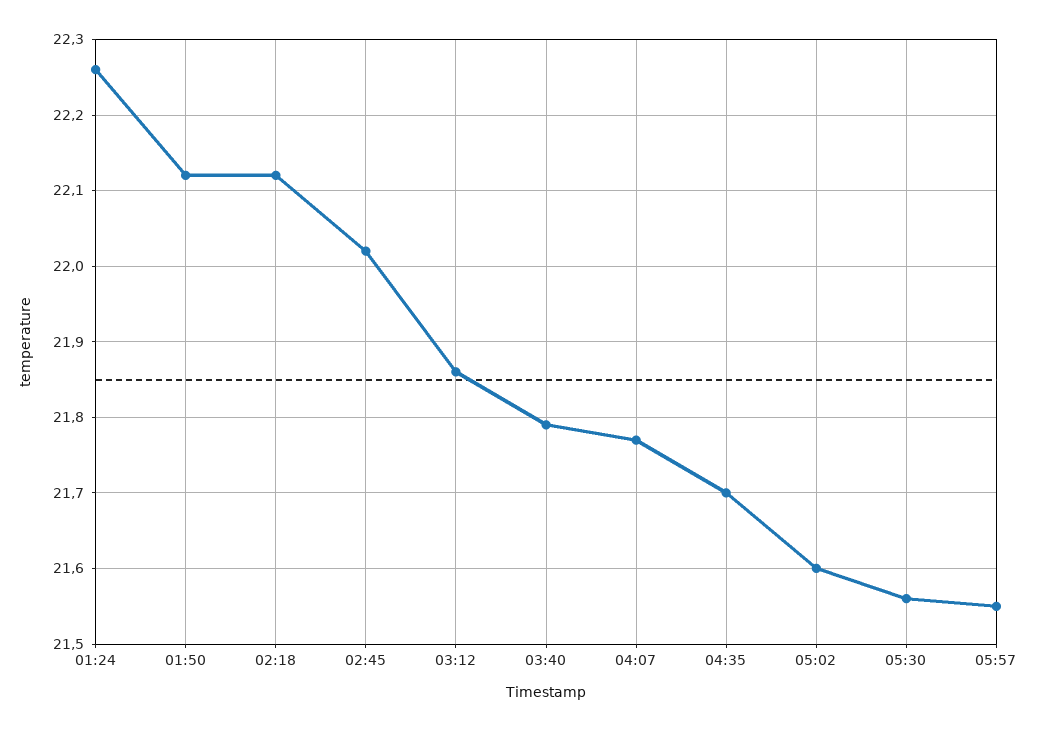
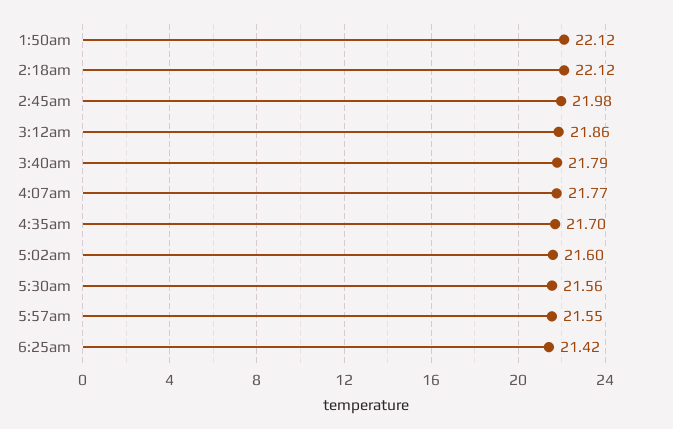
01:24: 22.26 -> none
02:45: 22.02 -> 21.98
6:25am: none -> 21.42

